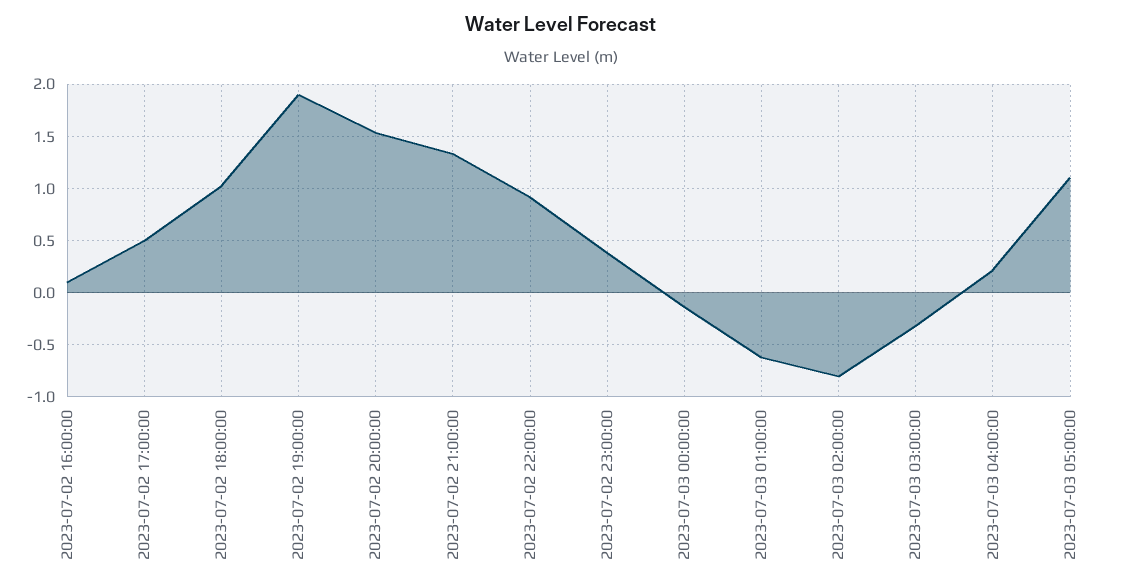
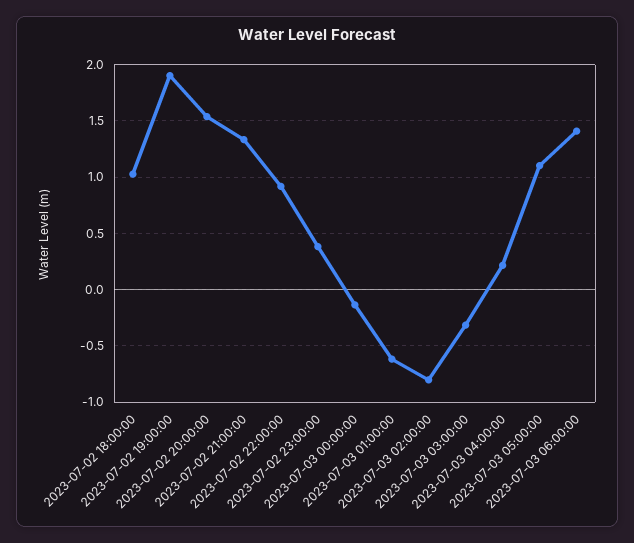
2023-07-02 16:00:00: 0.1 -> none
2023-07-02 17:00:00: 0.5 -> none
2023-07-03 06:00:00: none -> 1.4

